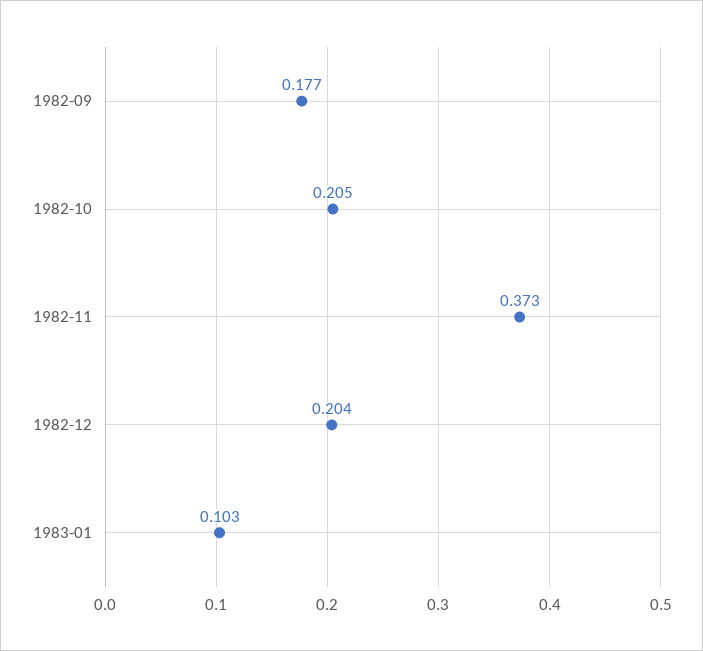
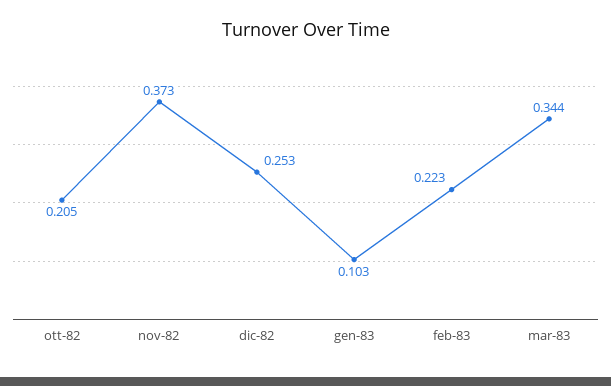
1982-09: 0.177 -> none
1982-12: 0.204 -> 0.253
feb-83: none -> 0.223
mar-83: none -> 0.344

